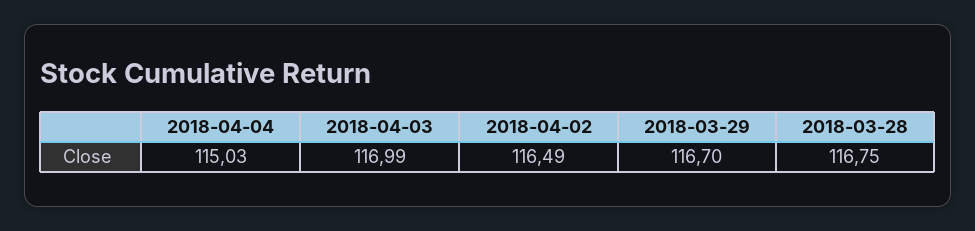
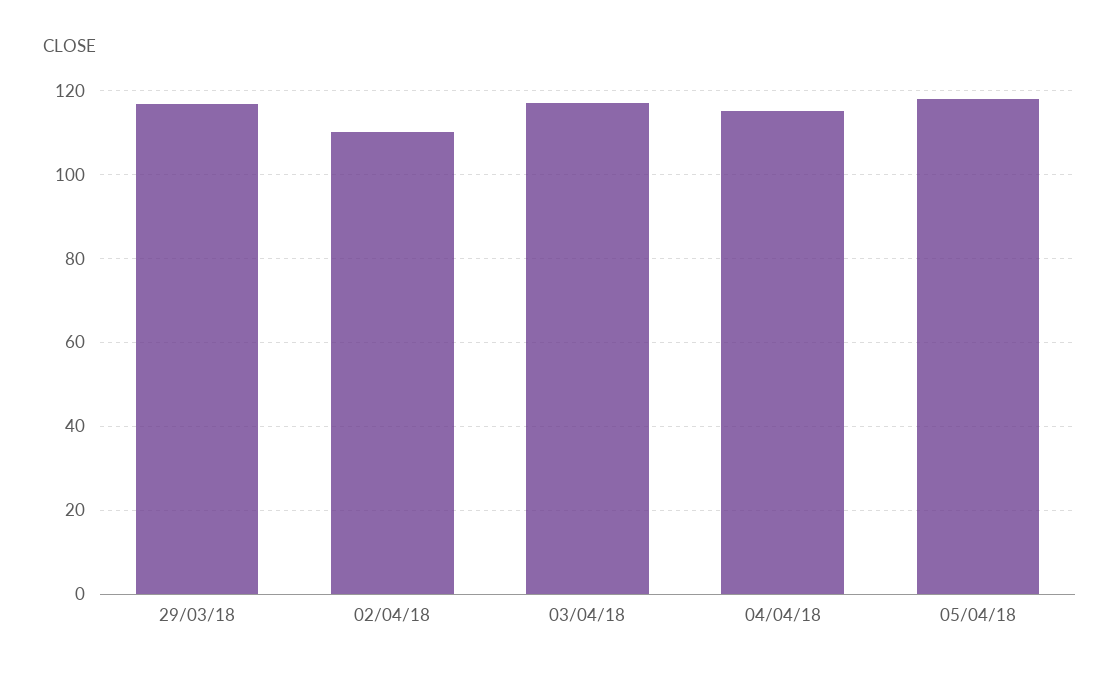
2018-04-02: 116.49 -> 110
2018-03-28: 116.75 -> none
05/04/18: none -> 118

